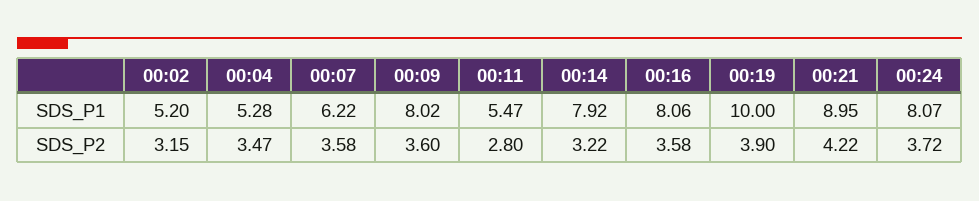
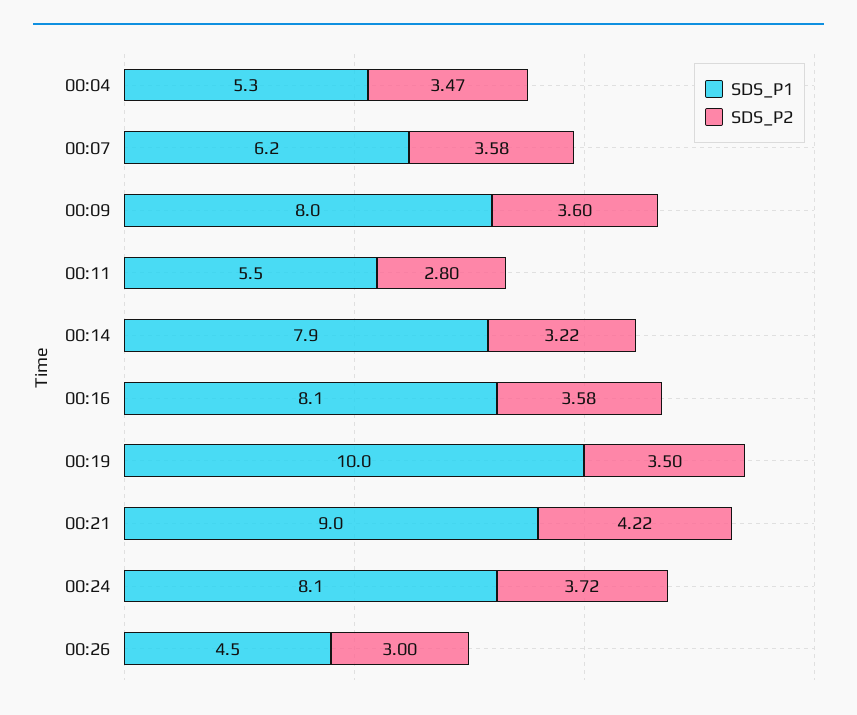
SDS_P1, 00:02: 5.2 -> none
SDS_P2, 00:02: 3.15 -> none
SDS_P2, 00:19: 3.9 -> 3.5
SDS_P1, 00:26: none -> 4.5
SDS_P2, 00:26: none -> 3

